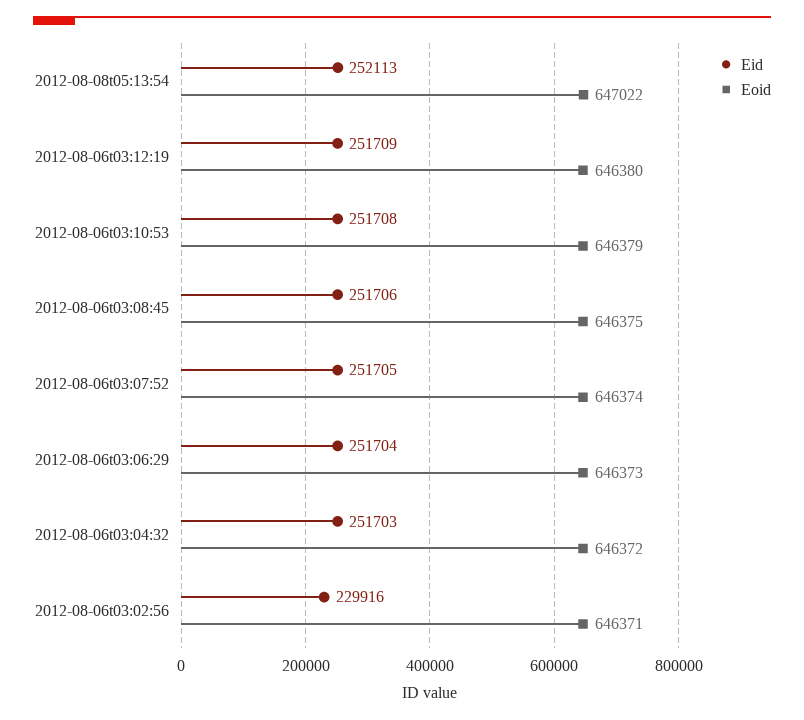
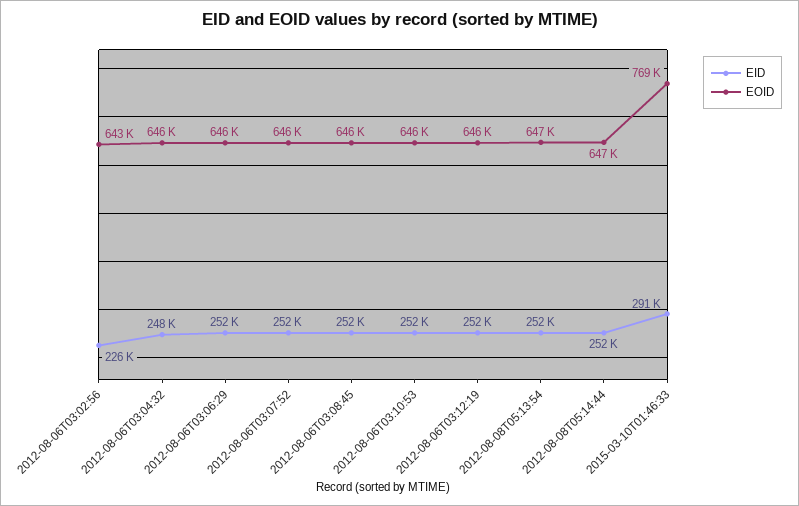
Eid, 2012-08-06t03:04:32: 251703 -> 248000
Eid, 2012-08-06t03:02:56: 229916 -> 226000
Eoid, 2012-08-06t03:02:56: 646371 -> 643000
Eid, 2012-08-08T05:14:44: none -> 252000
Eoid, 2012-08-08T05:14:44: none -> 647000
Eid, 2015-03-10T01:46:33: none -> 291000
Eoid, 2015-03-10T01:46:33: none -> 769000

